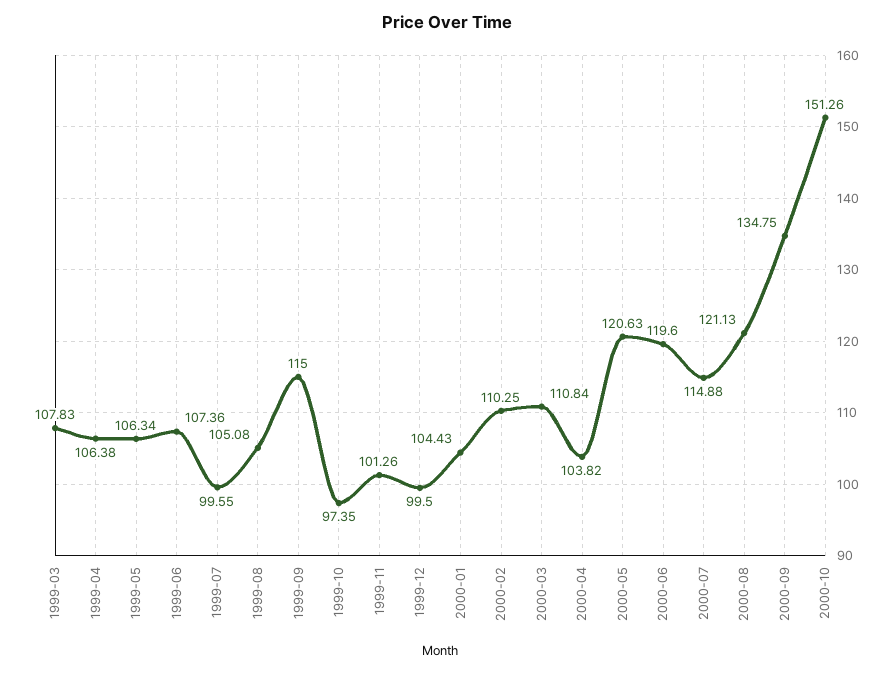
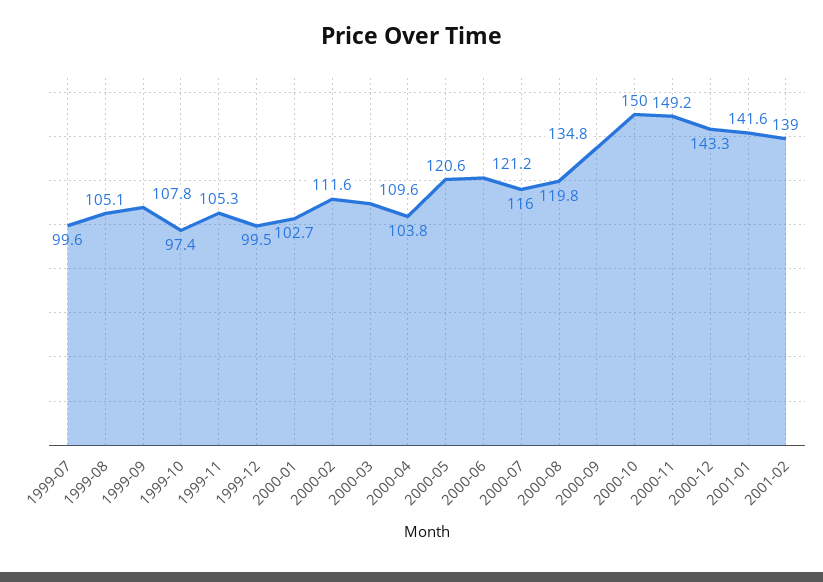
1999-03: 107.83 -> none
1999-04: 106.38 -> none
1999-05: 106.34 -> none
1999-06: 107.36 -> none
1999-09: 115 -> 107.8
1999-11: 101.26 -> 105.3
2000-01: 104.43 -> 102.7
2000-02: 110.25 -> 111.6
2000-03: 110.84 -> 109.6
2000-06: 119.6 -> 121.2
2000-07: 114.88 -> 116
2000-08: 121.13 -> 119.8
2000-10: 151.26 -> 150
2000-11: none -> 149.2
2000-12: none -> 143.3
2001-01: none -> 141.6
2001-02: none -> 139

